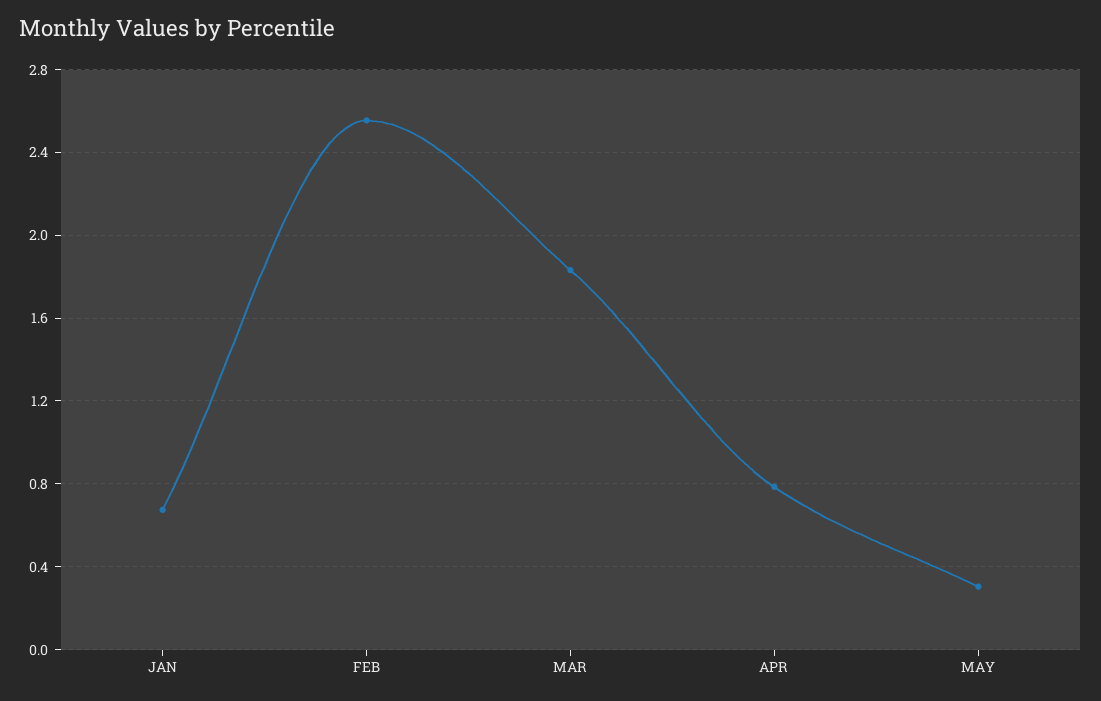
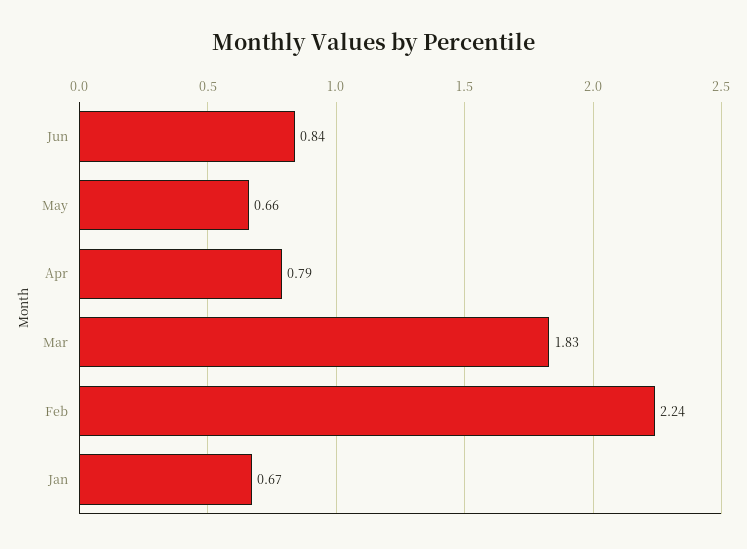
FEB: 2.55 -> 2.24
MAY: 0.3 -> 0.66
Jun: none -> 0.84

